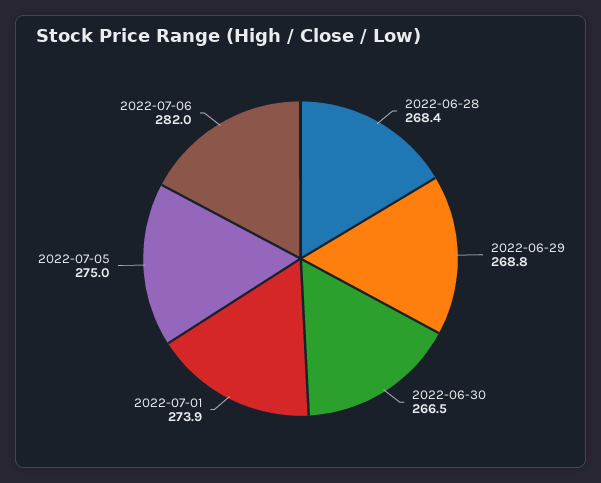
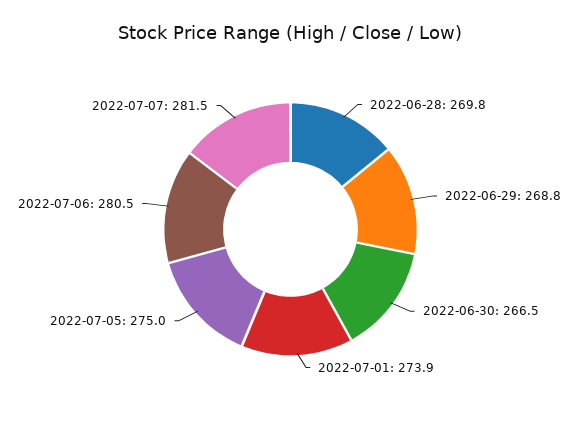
2022-06-28: 268.4 -> 269.8
2022-07-06: 282 -> 280.5
2022-07-07: none -> 281.5

